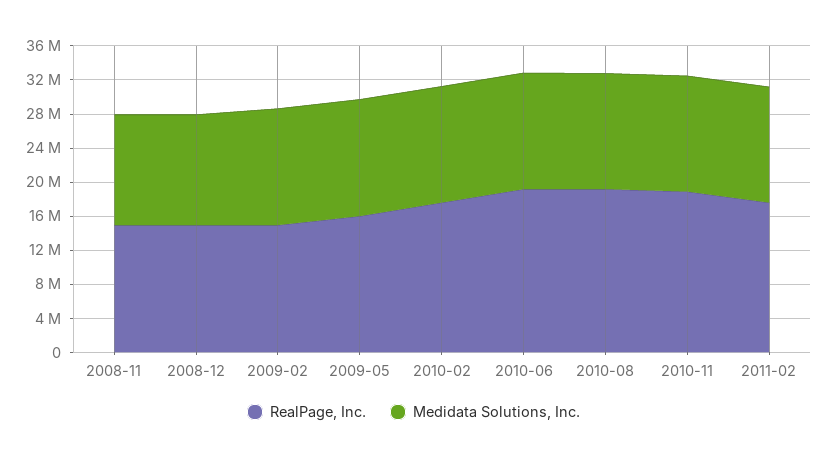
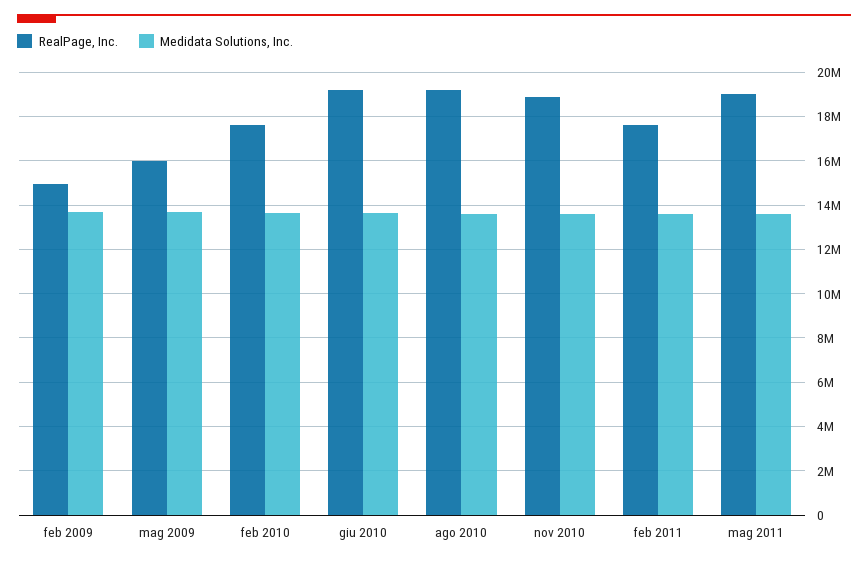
RealPage, Inc., 2008-11: 15000000 -> none
Medidata Solutions, Inc., 2008-11: 13000000 -> none
RealPage, Inc., 2008-12: 15000000 -> none
Medidata Solutions, Inc., 2008-12: 13000000 -> none
RealPage, Inc., mag 2011: none -> 19000000
Medidata Solutions, Inc., mag 2011: none -> 13500000

